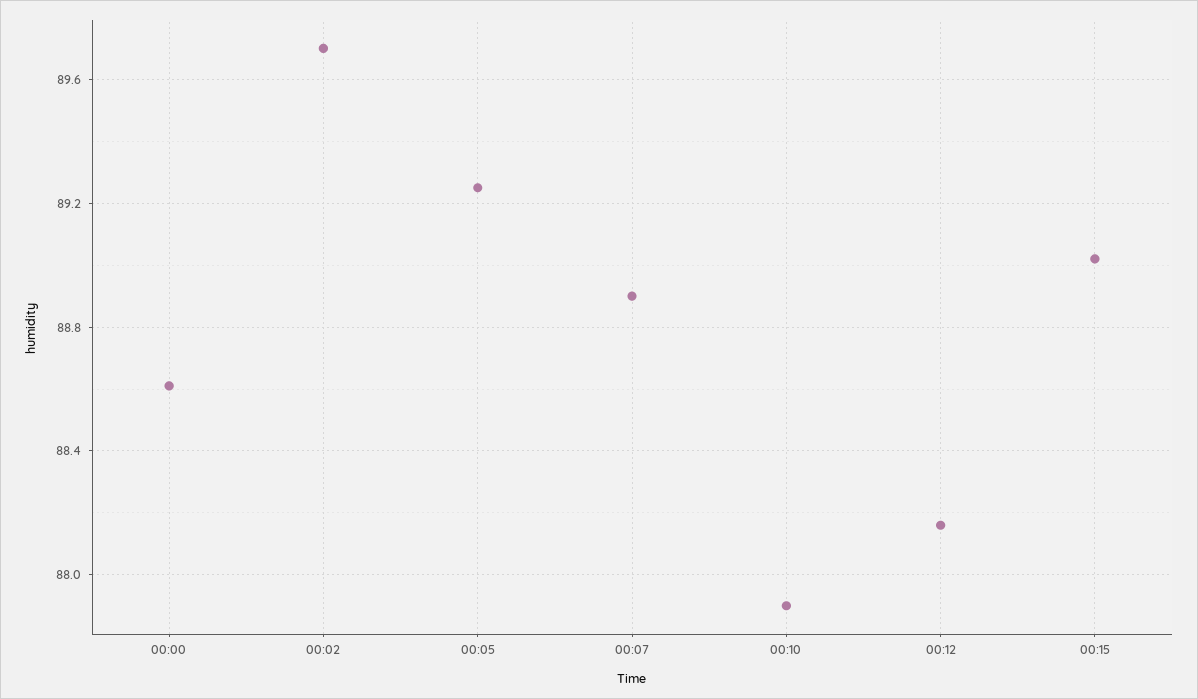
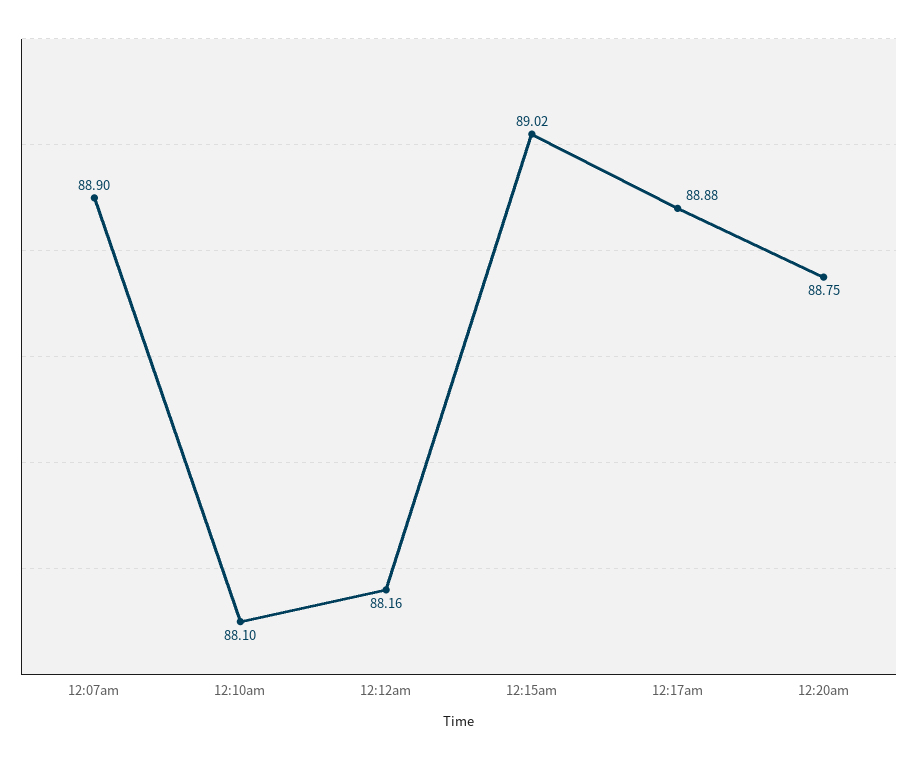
00:00: 88.6 -> none
00:02: 89.7 -> none
00:05: 89.25 -> none
00:10: 87.9 -> 88.1
12:17am: none -> 88.88
12:20am: none -> 88.75

